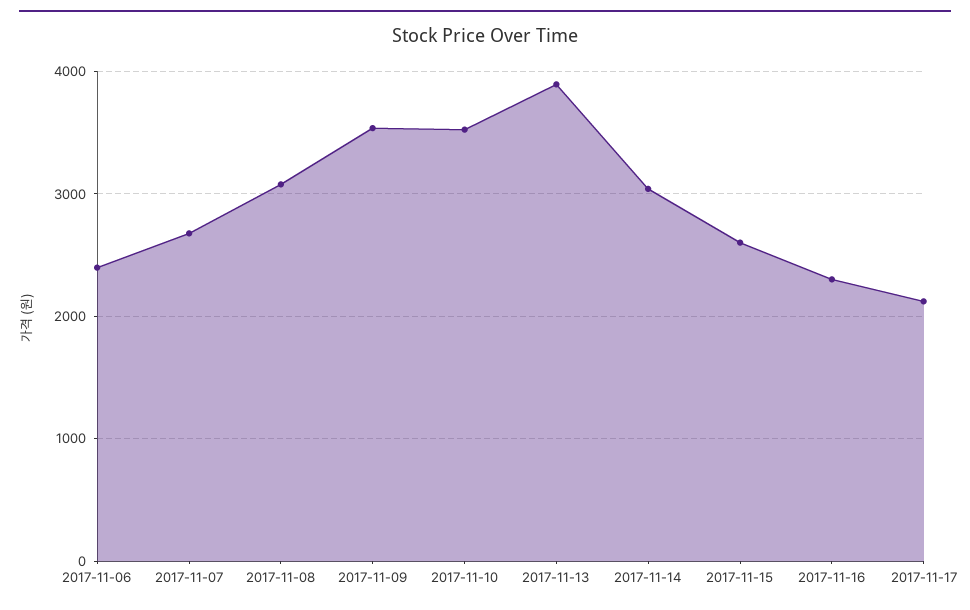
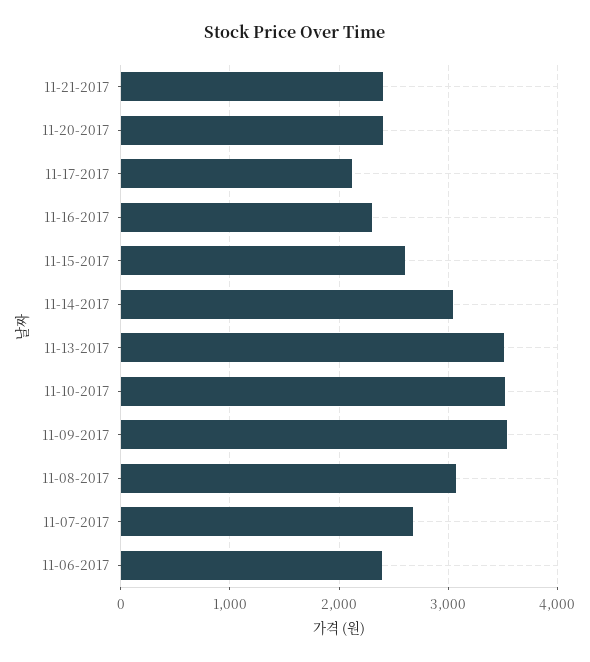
2017-11-13: 3900 -> 3500
11-21-2017: none -> 2400
11-20-2017: none -> 2400

